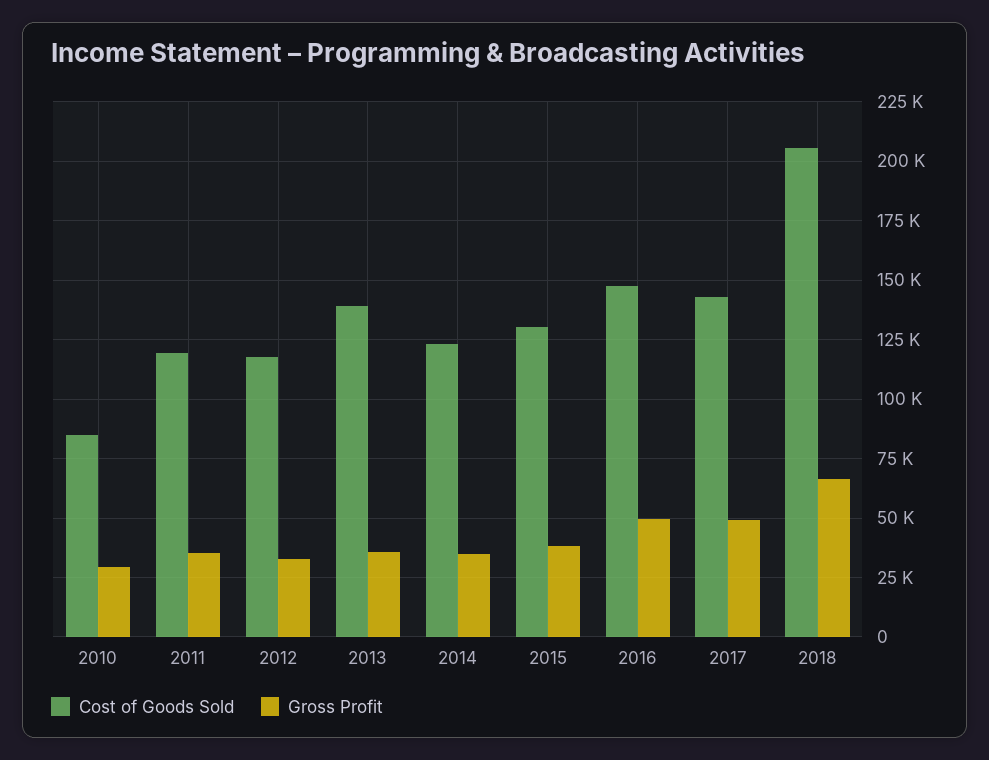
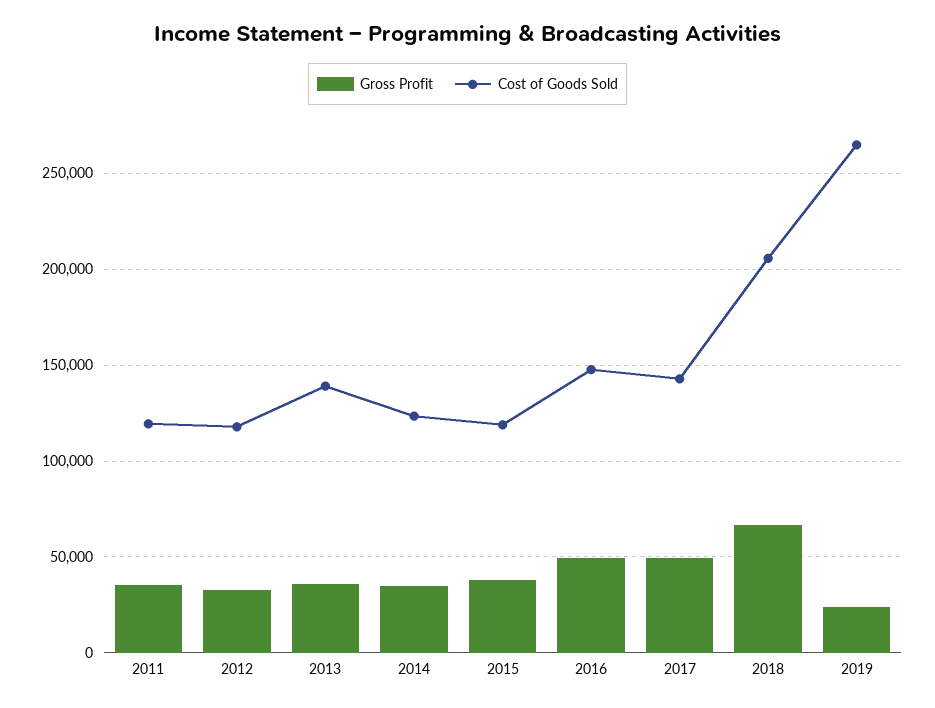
Cost of Goods Sold, 2010: 85000 -> none
Gross Profit, 2010: 30000 -> none
Cost of Goods Sold, 2015: 130000 -> 120000
Gross Profit, 2019: none -> 25000
Cost of Goods Sold, 2019: none -> 265000

